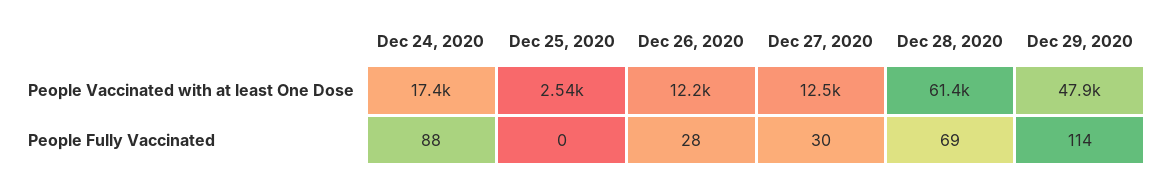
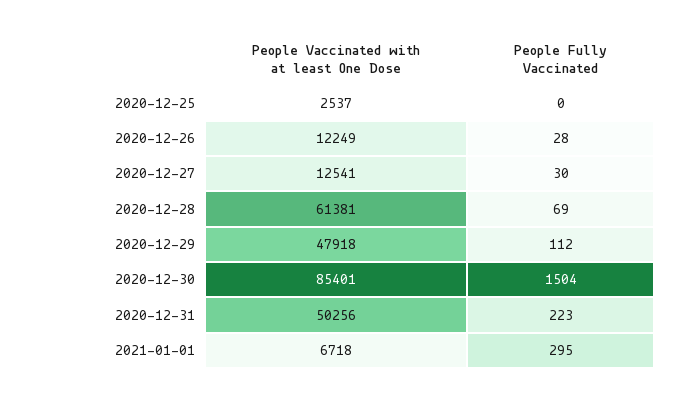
Dec 24, 2020, People Vaccinated with at least One Dose: 17400 -> none
Dec 24, 2020, People Fully Vaccinated: 88 -> none
Dec 29, 2020, People Fully Vaccinated: 114 -> 112
2020-12-30, People Vaccinated with at least One Dose: none -> 85401
2020-12-30, People Fully Vaccinated: none -> 1504
2020-12-31, People Vaccinated with at least One Dose: none -> 50256
2020-12-31, People Fully Vaccinated: none -> 223
2021-01-01, People Vaccinated with at least One Dose: none -> 6718
2021-01-01, People Fully Vaccinated: none -> 295

